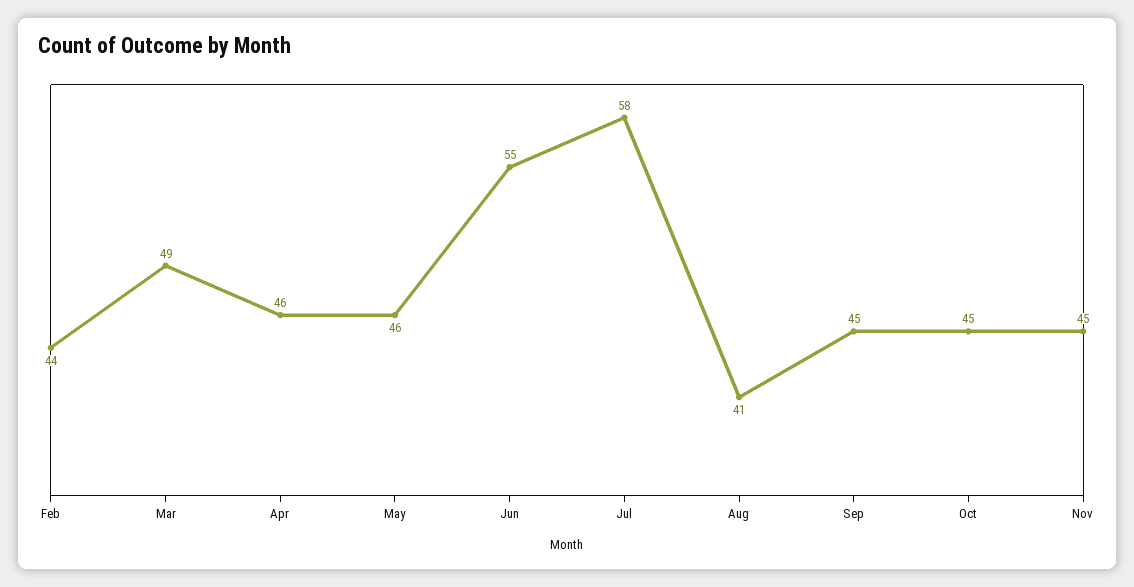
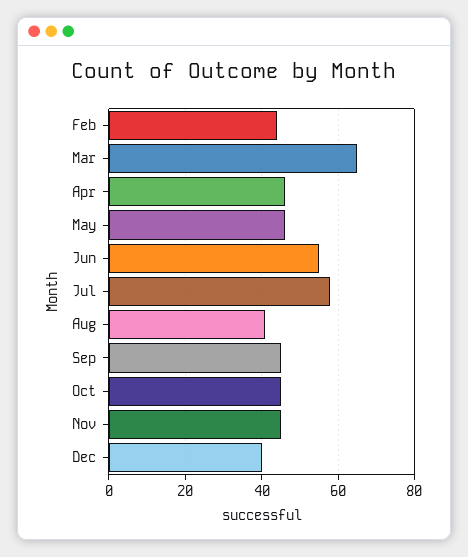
Mar: 49 -> 65
Dec: none -> 40

